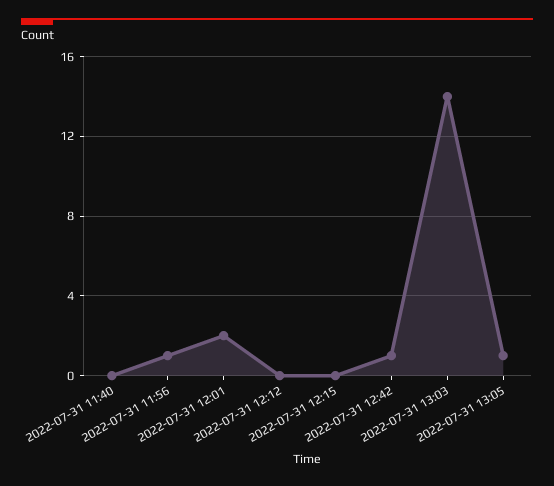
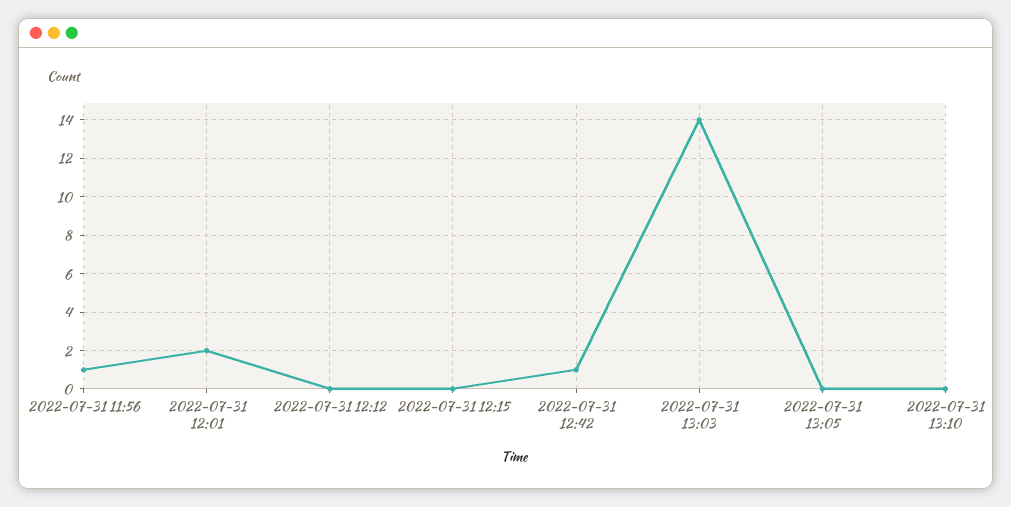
2022-07-31 11:40: 0 -> none
2022-07-31 13:05: 1 -> 0
2022-07-31 13:10: none -> 0

